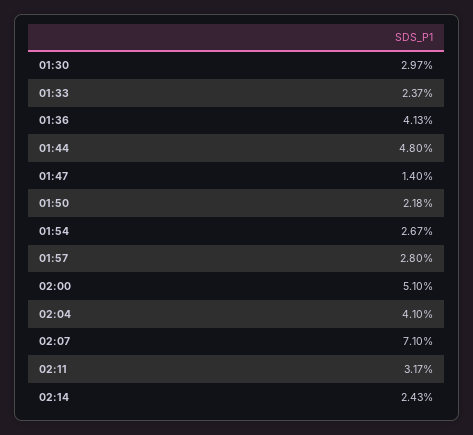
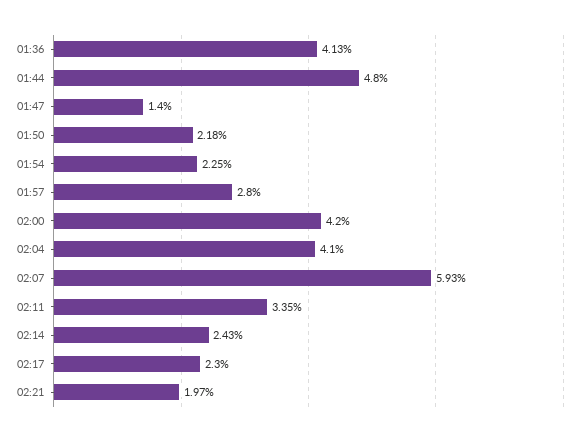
01:30: 2.97 -> none
01:33: 2.37 -> none
01:54: 2.67 -> 2.25
02:00: 5.1 -> 4.2
02:07: 7.1 -> 5.93
02:11: 3.17 -> 3.35
02:17: none -> 2.3
02:21: none -> 1.97

